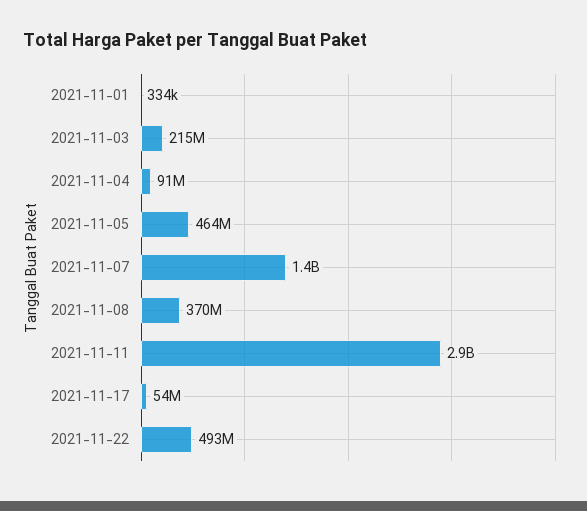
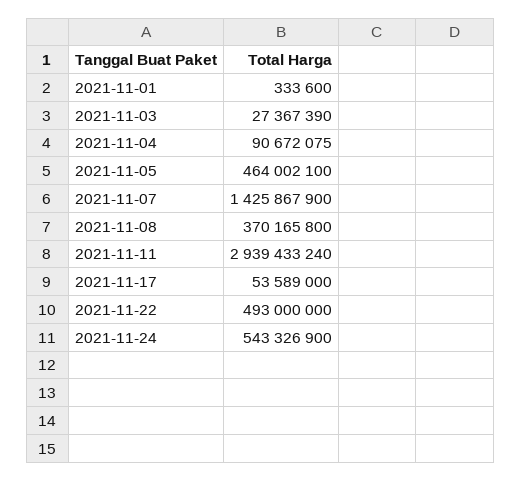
2021-11-03: 215000000 -> 27367390
2021-11-24: none -> 543326900

